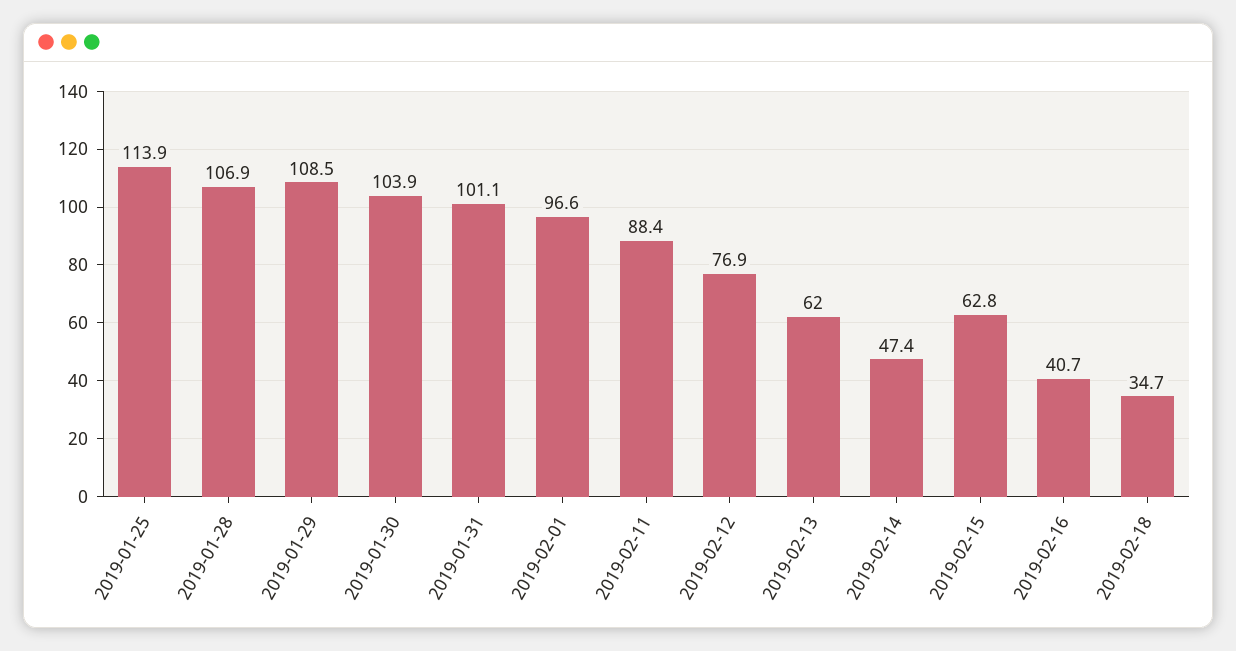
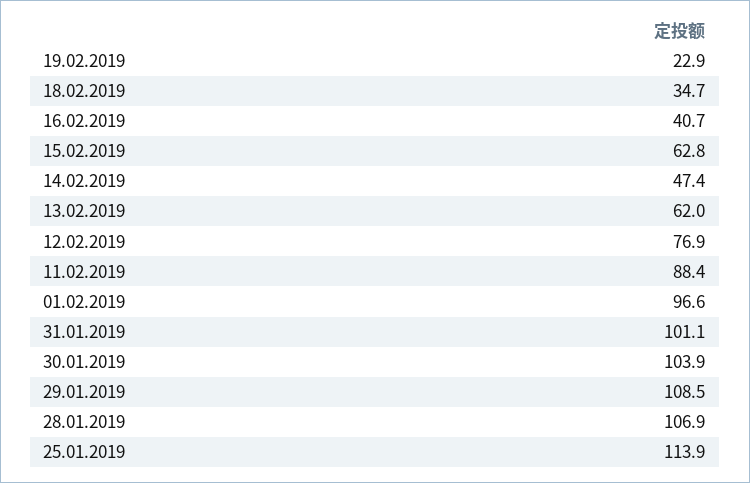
19.02.2019: none -> 22.9

